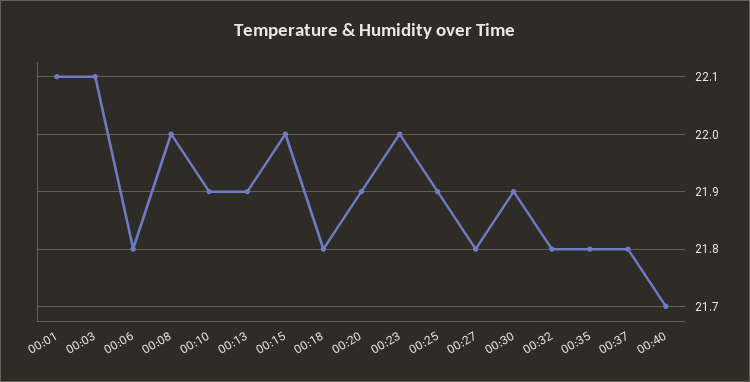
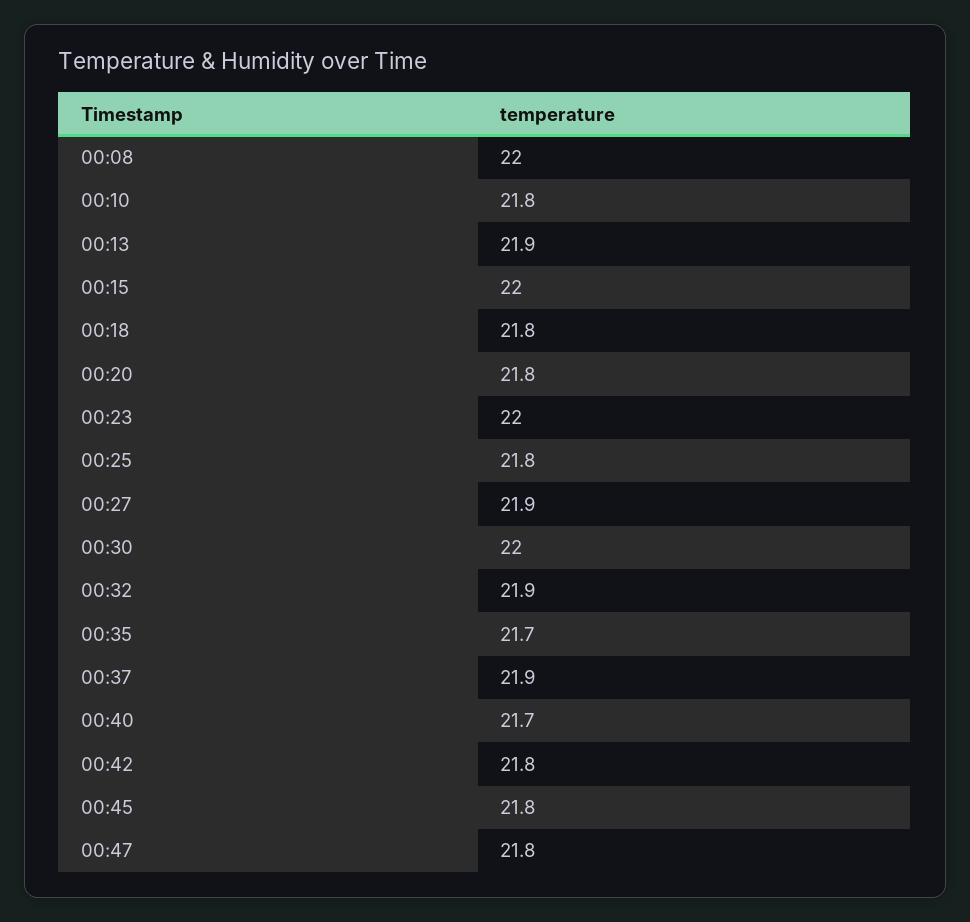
00:01: 22.1 -> none
00:03: 22.1 -> none
00:06: 21.8 -> none
00:10: 21.9 -> 21.8
00:20: 21.9 -> 21.8
00:25: 21.9 -> 21.8
00:27: 21.8 -> 21.9
00:30: 21.9 -> 22
00:32: 21.8 -> 21.9
00:35: 21.8 -> 21.7
00:37: 21.8 -> 21.9
00:42: none -> 21.8
00:45: none -> 21.8
00:47: none -> 21.8

